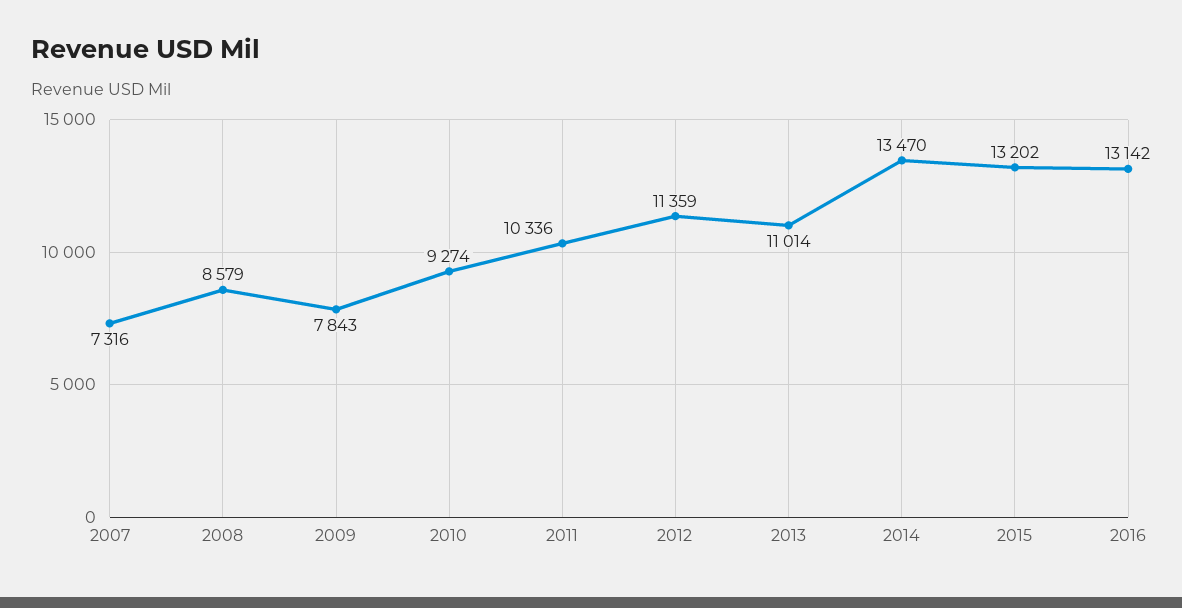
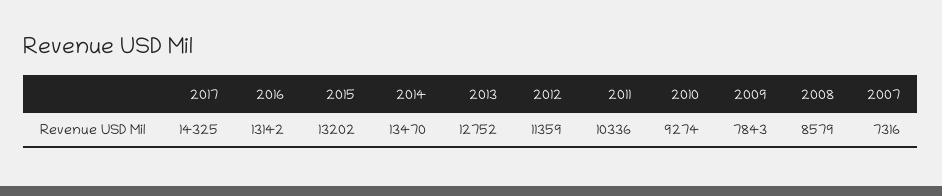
2013: 11014 -> 12752
2017: none -> 14325

